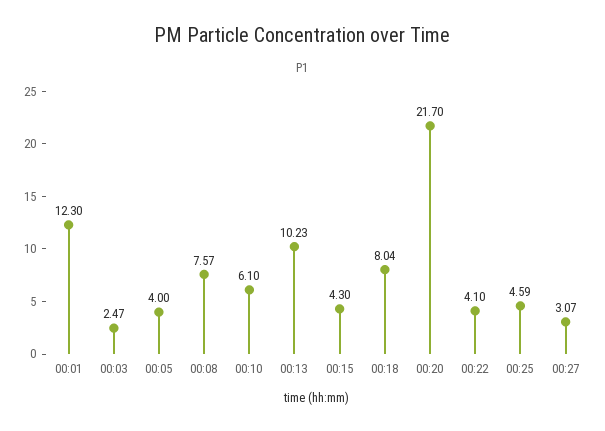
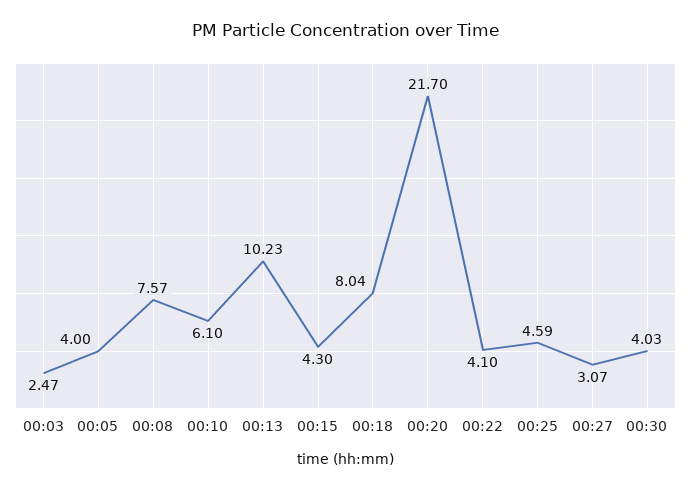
00:01: 12.3 -> none
00:30: none -> 4.03

